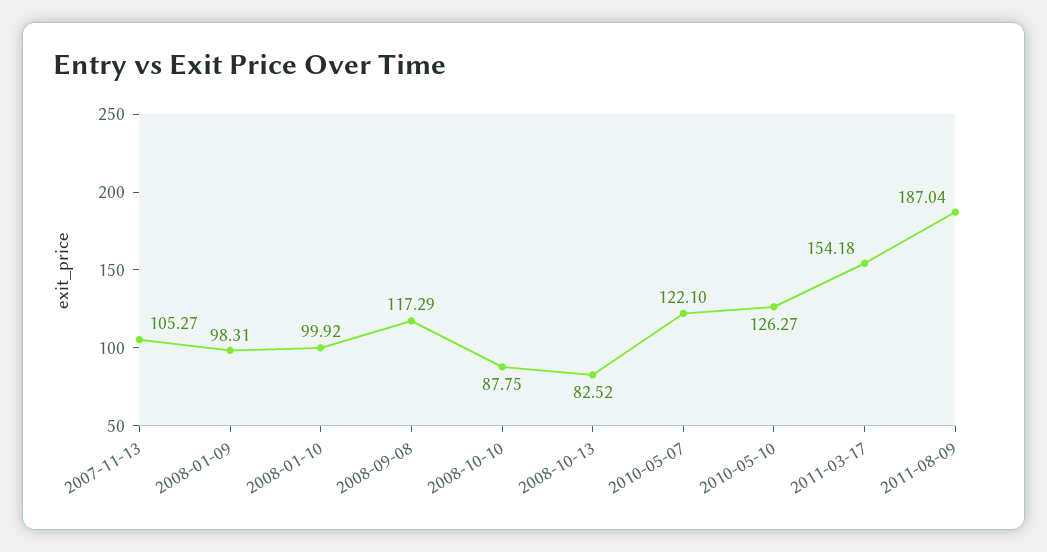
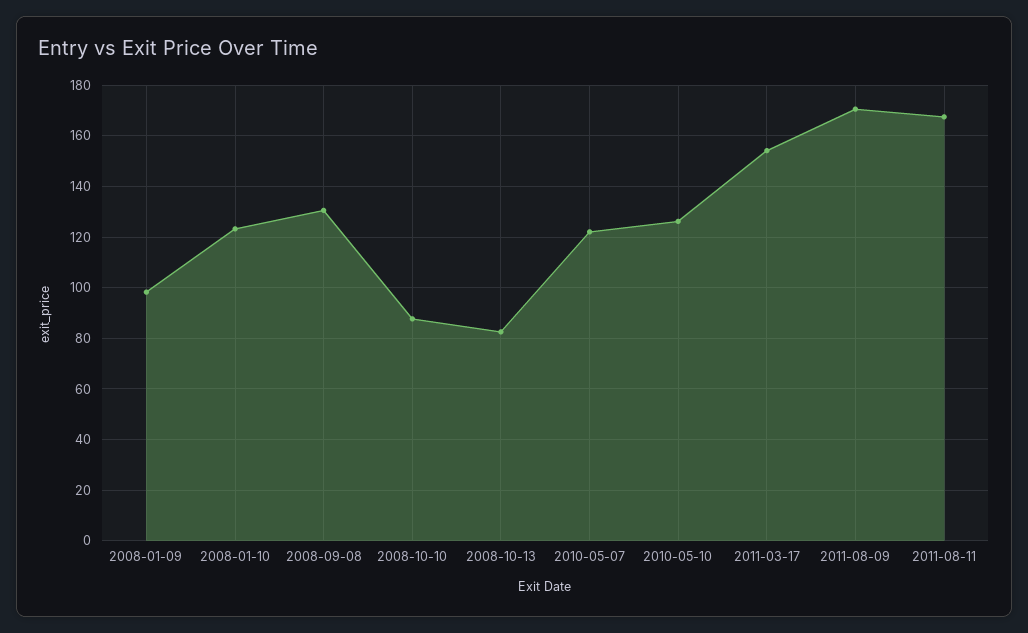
2007-11-13: 105.27 -> none
2008-01-10: 99.92 -> 122.5
2008-09-08: 117.29 -> 130
2011-08-09: 187.04 -> 170
2011-08-11: none -> 167.5

